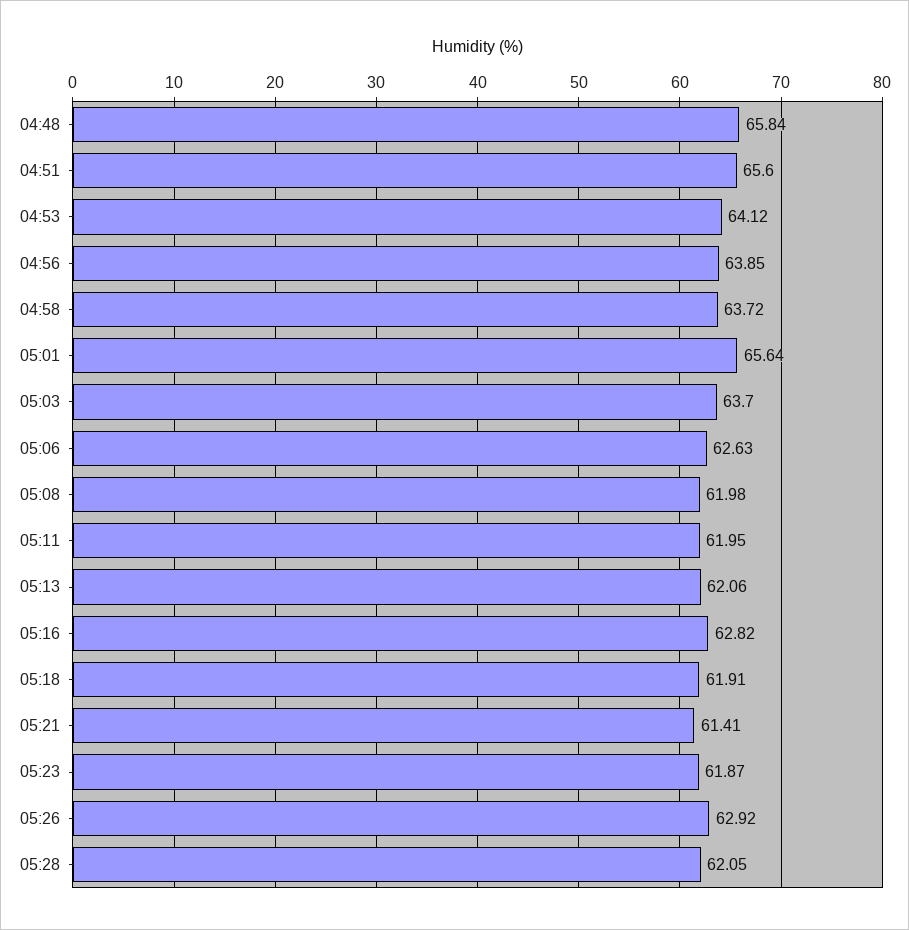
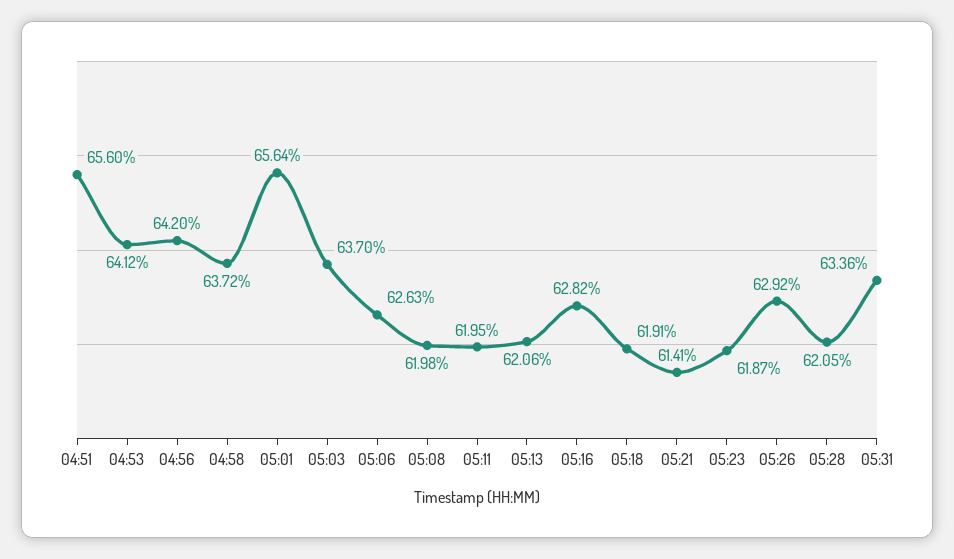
04:48: 65.84 -> none
04:56: 63.85 -> 64.2
05:31: none -> 63.36

